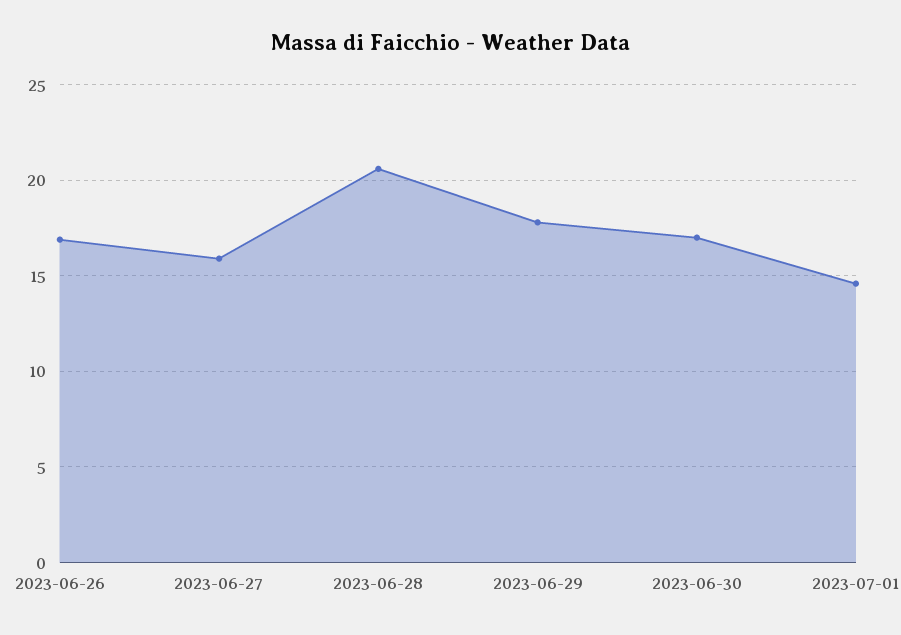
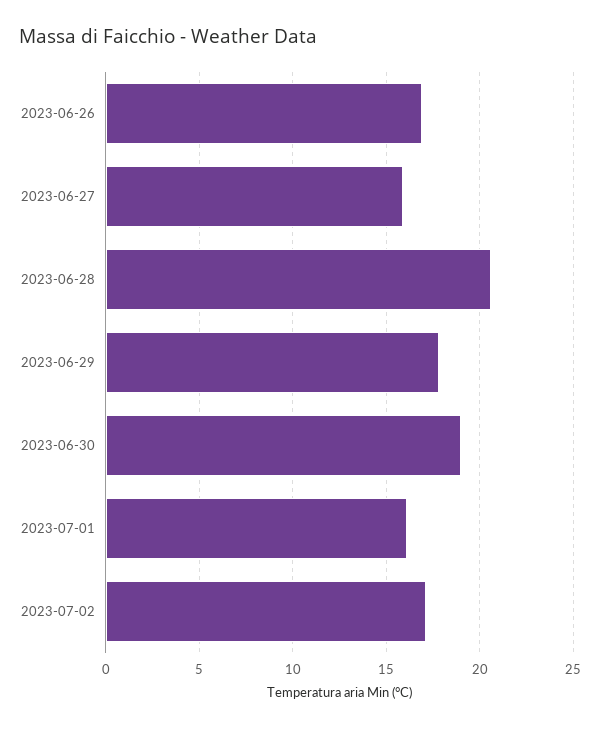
2023-06-30: 17 -> 19
2023-07-01: 14.5 -> 16
2023-07-02: none -> 17

